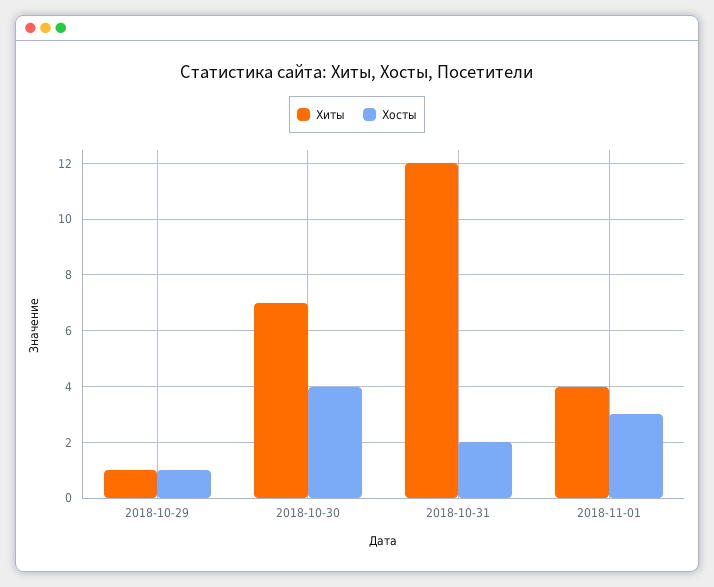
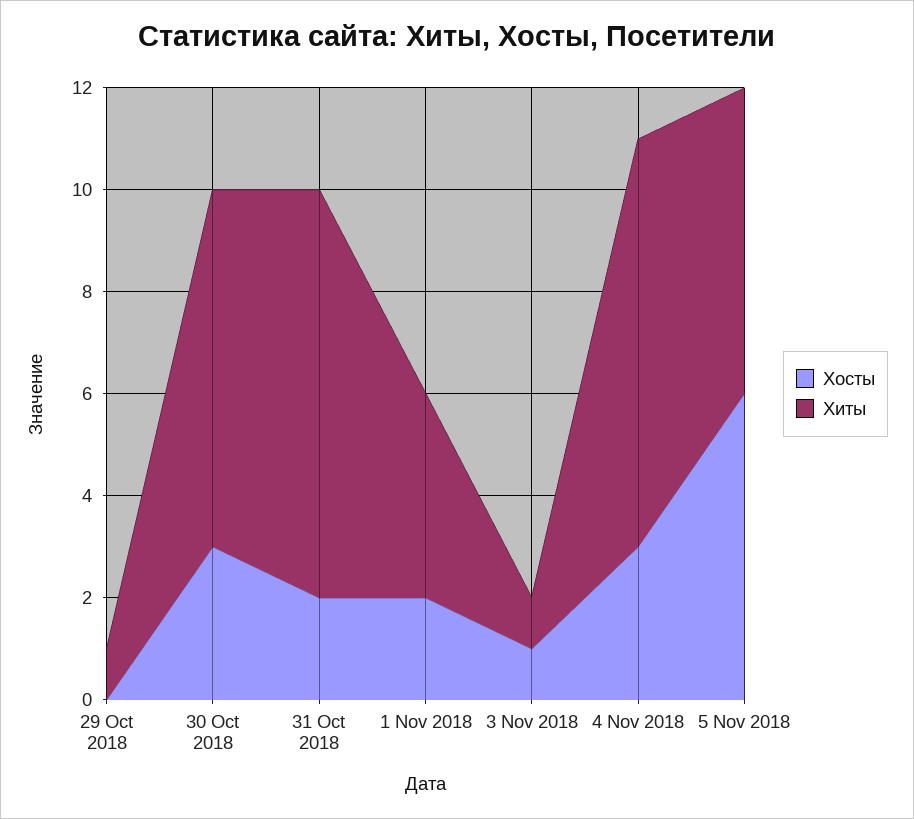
Хосты, 2018-10-29: 1 -> 0
Хосты, 2018-10-30: 4 -> 3
Хиты, 2018-10-31: 12 -> 8
Хосты, 2018-11-01: 3 -> 2
Хосты, 3 Nov 2018: none -> 1
Хиты, 3 Nov 2018: none -> 1
Хосты, 4 Nov 2018: none -> 3
Хиты, 4 Nov 2018: none -> 8
Хосты, 5 Nov 2018: none -> 6
Хиты, 5 Nov 2018: none -> 6

